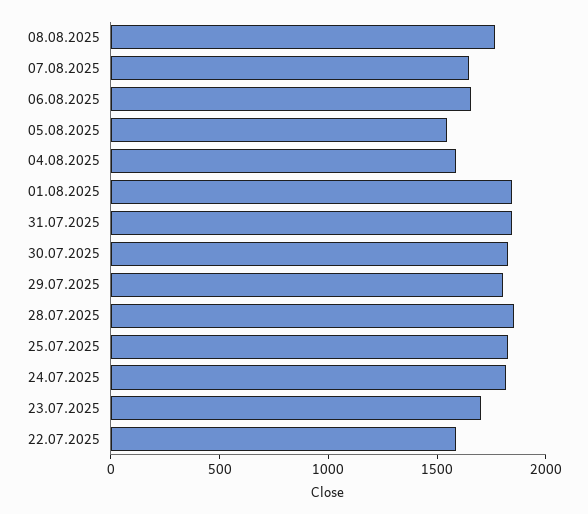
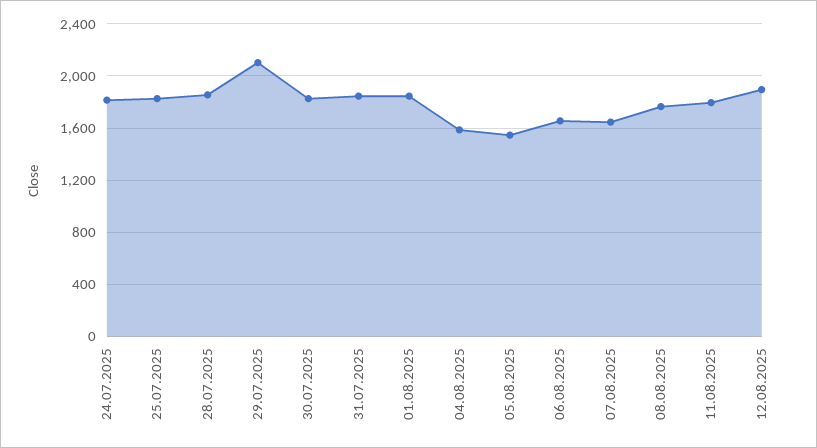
29.07.2025: 1800 -> 2100
23.07.2025: 1700 -> none
22.07.2025: 1600 -> none
11.08.2025: none -> 1800
12.08.2025: none -> 1900

